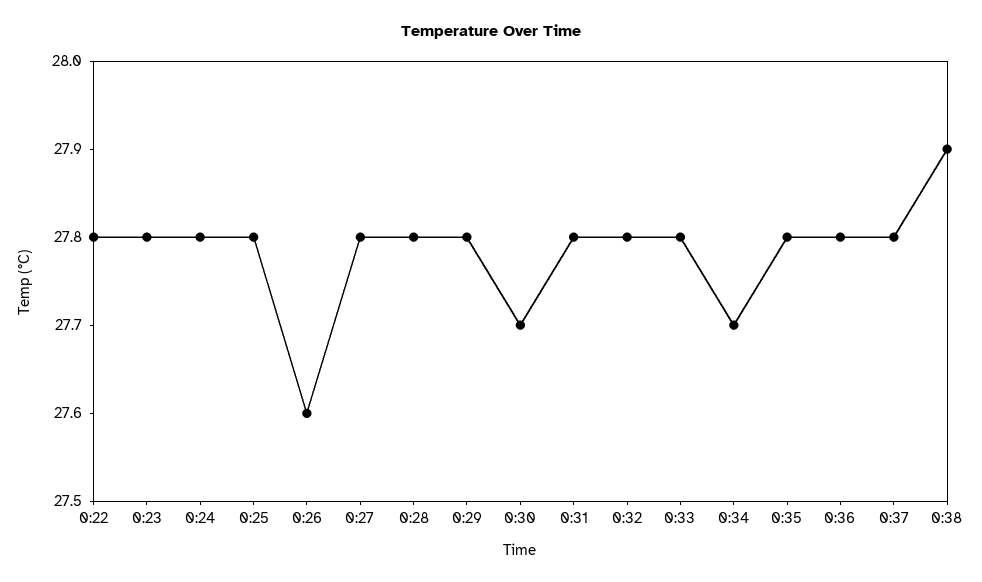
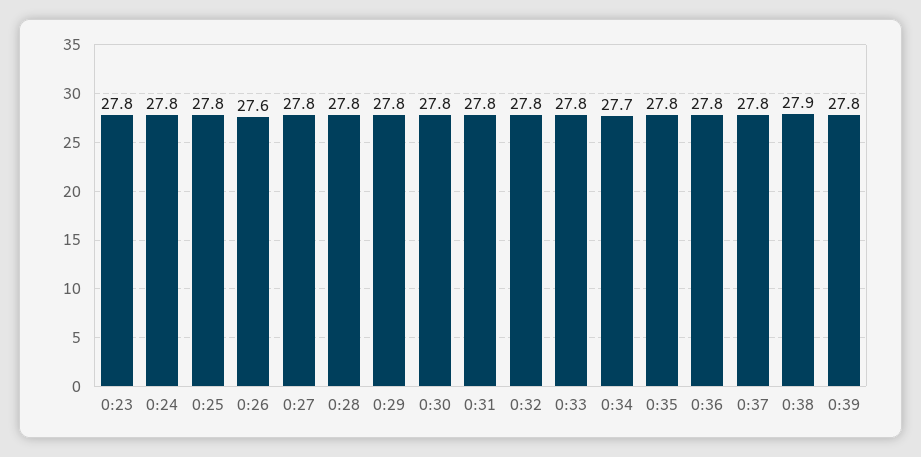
0:22: 27.8 -> none
0:30: 27.7 -> 27.8
0:39: none -> 27.8

